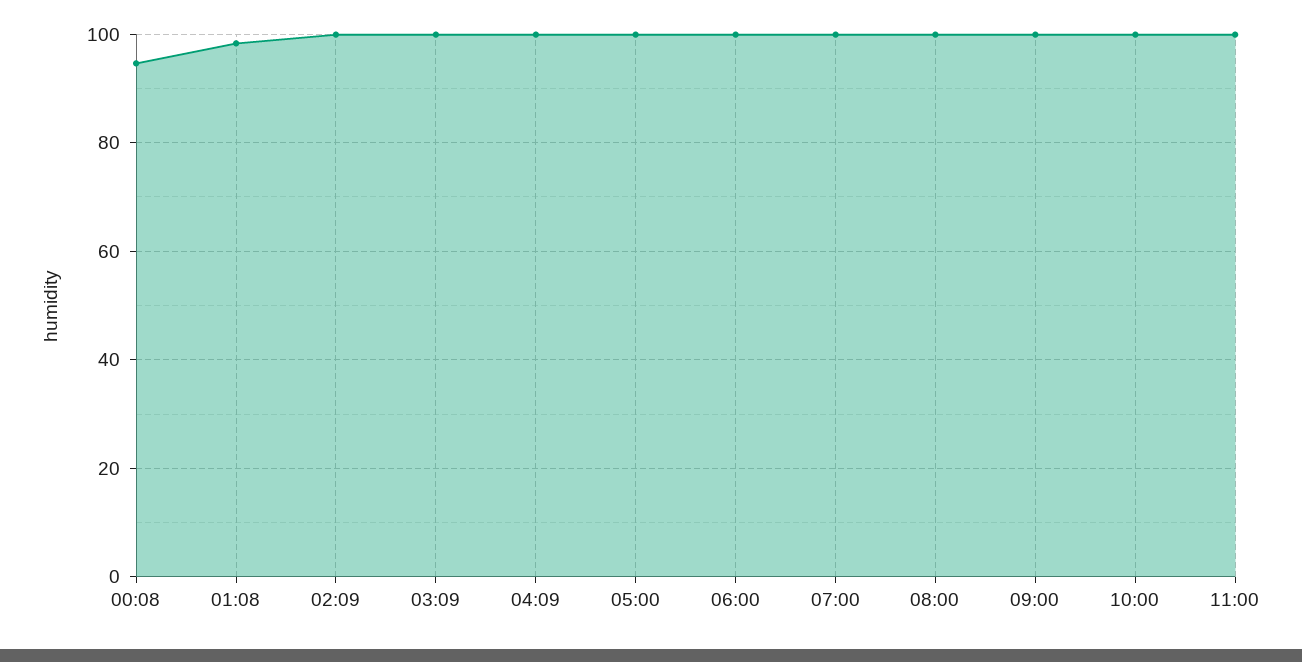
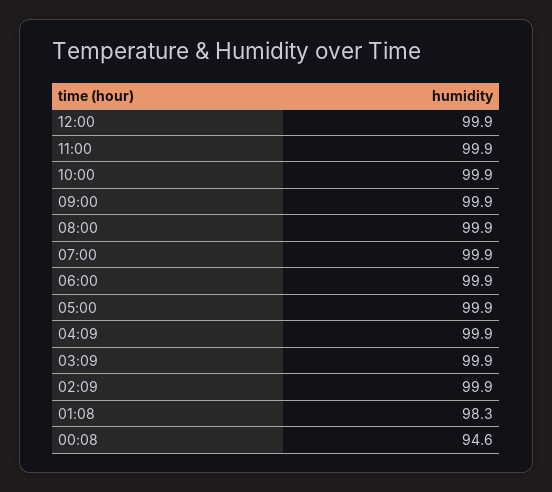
12:00: none -> 99.9

